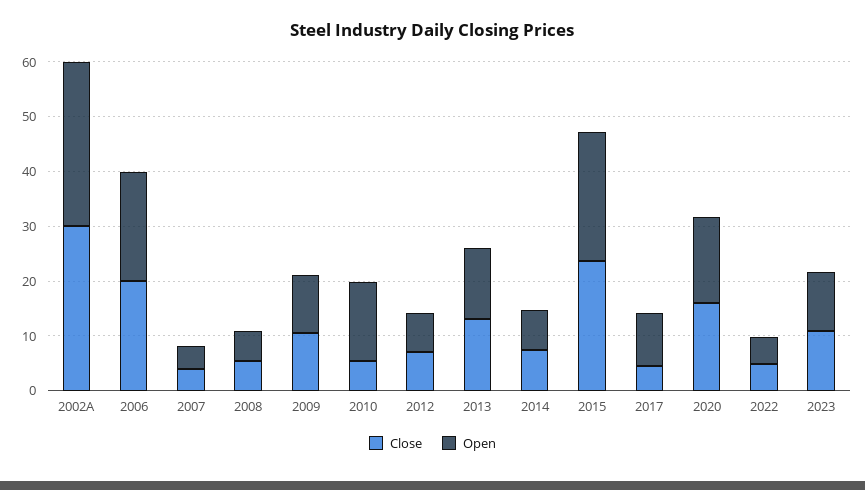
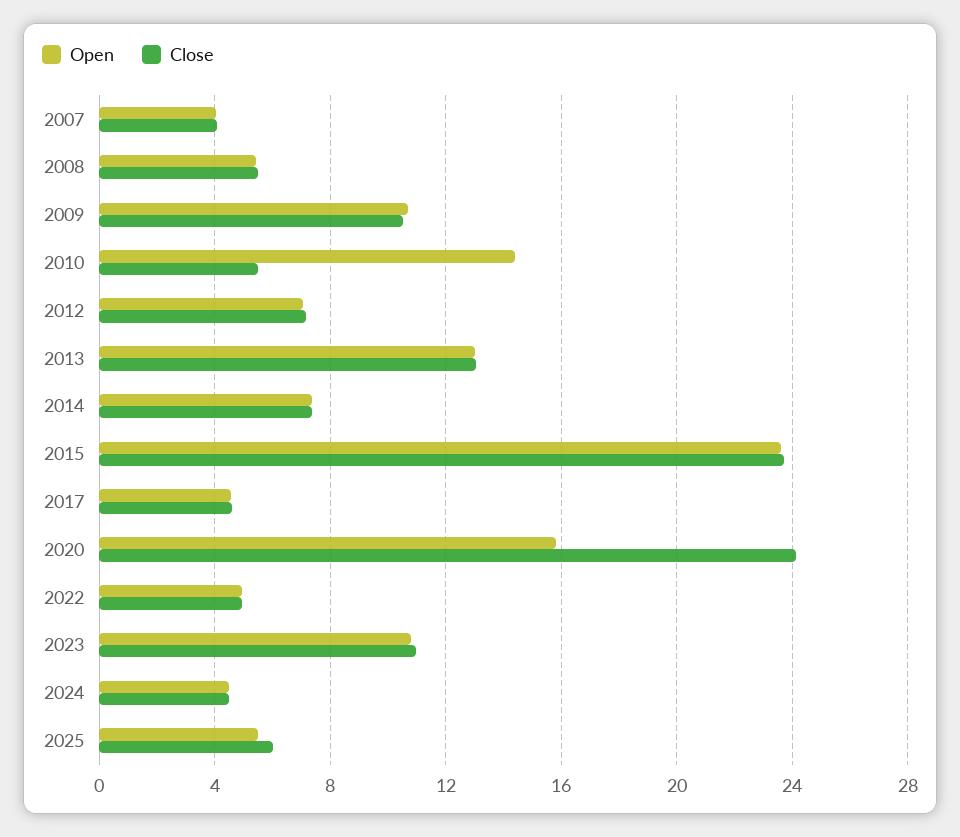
Close, 2002A: 30 -> none
Open, 2002A: 30 -> none
Close, 2006: 20 -> none
Open, 2006: 20 -> none
Open, 2017: 10 -> 4.5
Close, 2020: 16 -> 24
Open, 2024: none -> 4.5
Close, 2024: none -> 4.5
Open, 2025: none -> 5.5
Close, 2025: none -> 6

